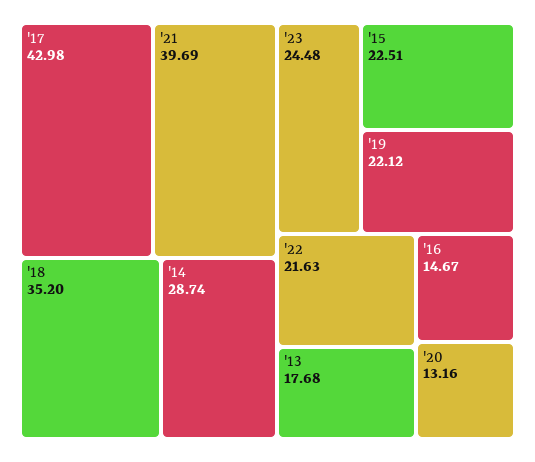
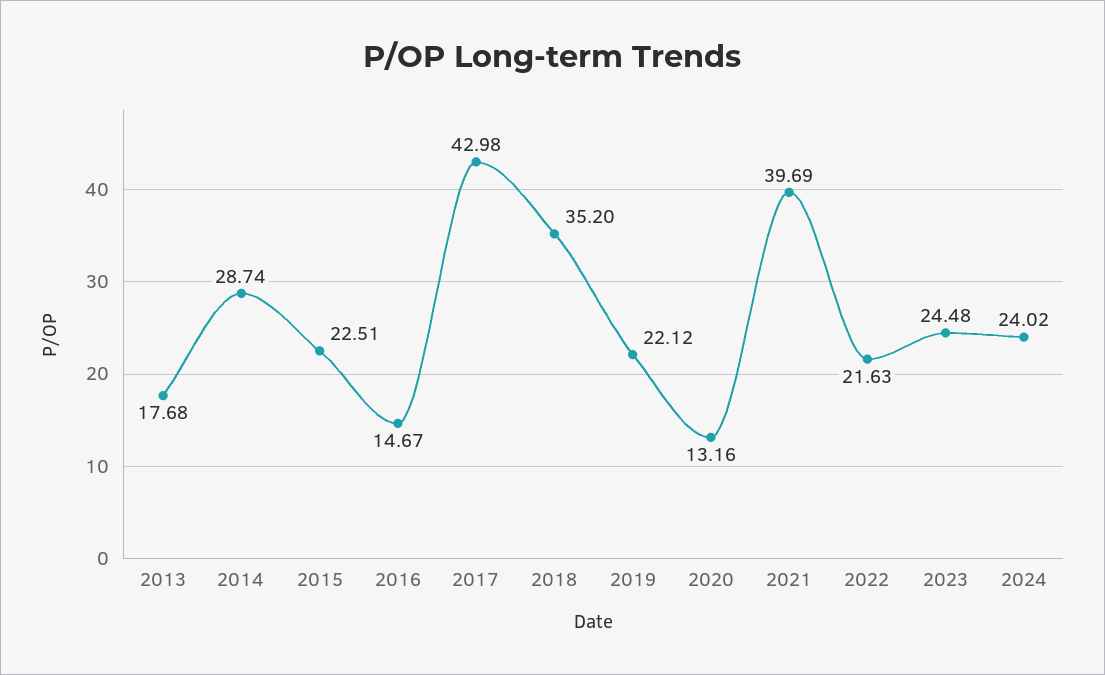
2024: none -> 24.02

